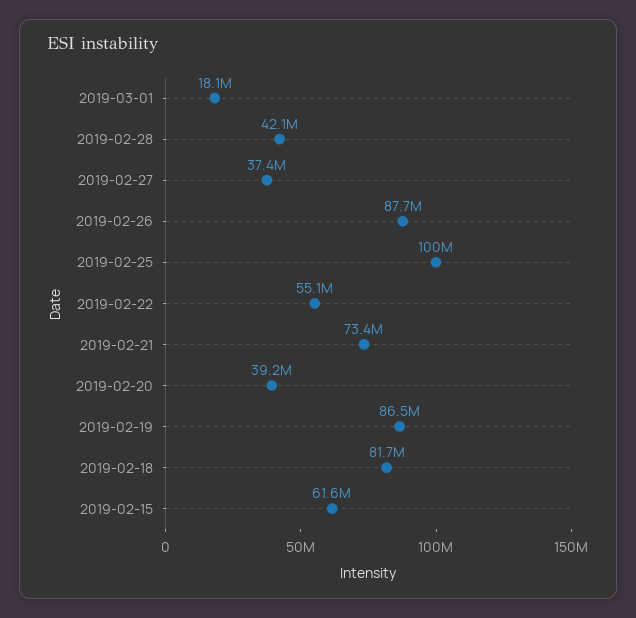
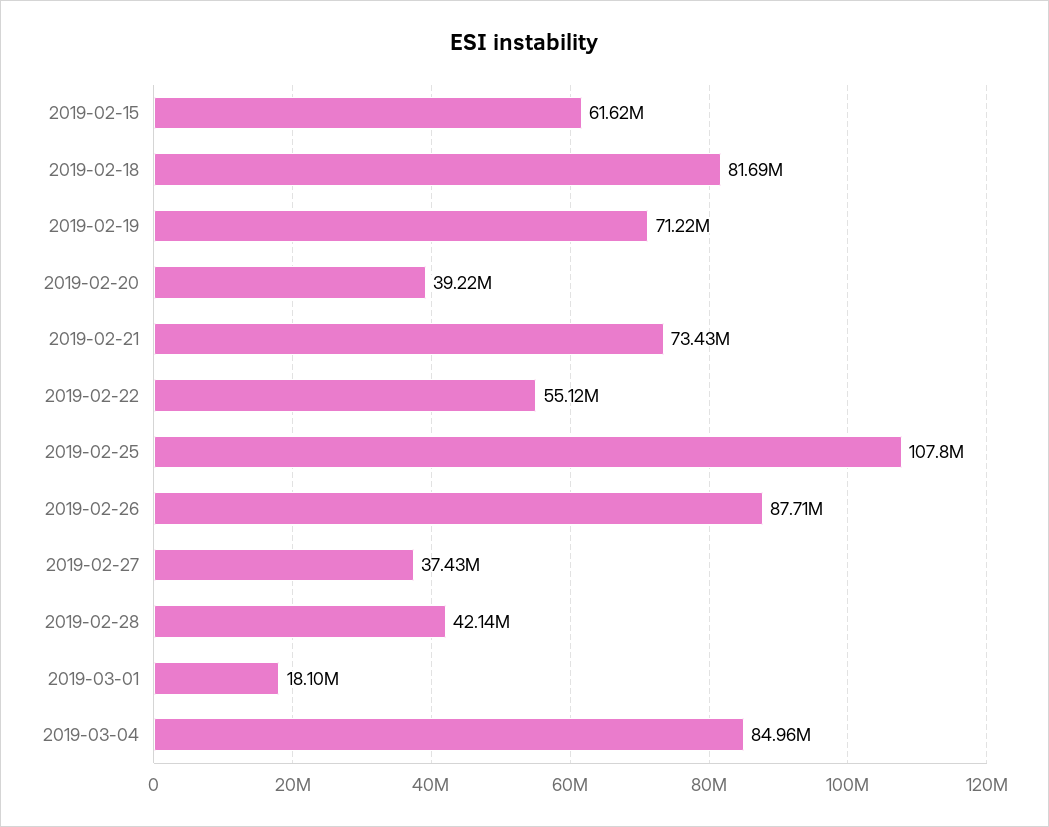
2019-02-25: 100000000 -> 107800000
2019-02-19: 86500000 -> 71220000
2019-03-04: none -> 84960000

